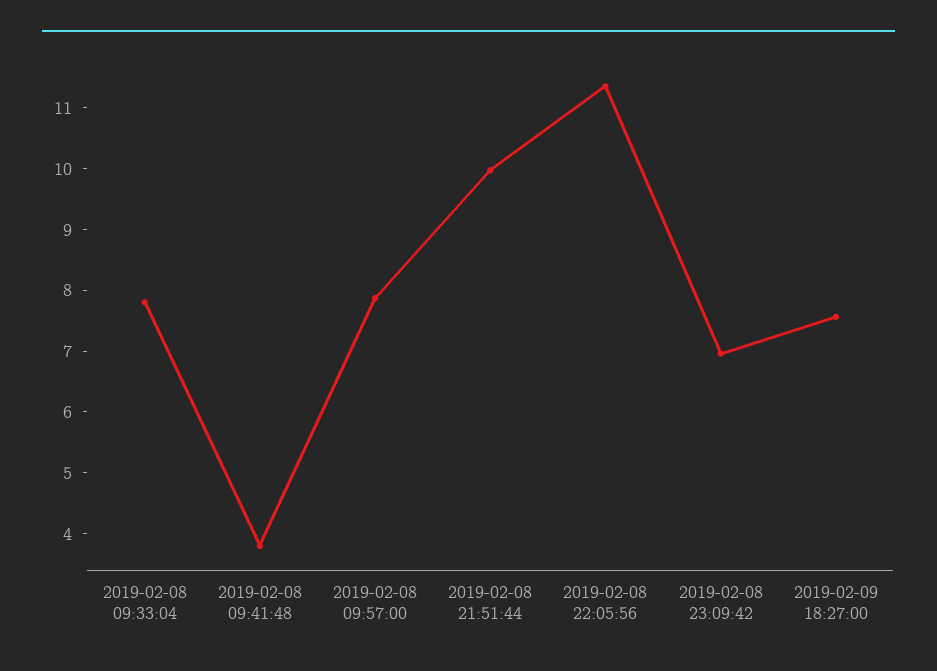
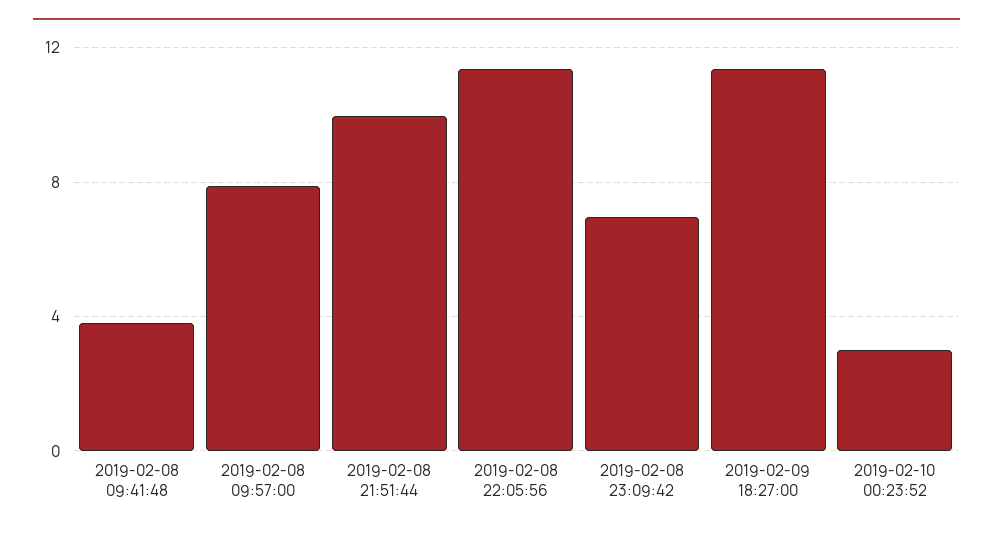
2019-02-08 09:33:04: 7.8 -> none
2019-02-09 18:27:00: 7.6 -> 11.5
2019-02-10 00:23:52: none -> 3

